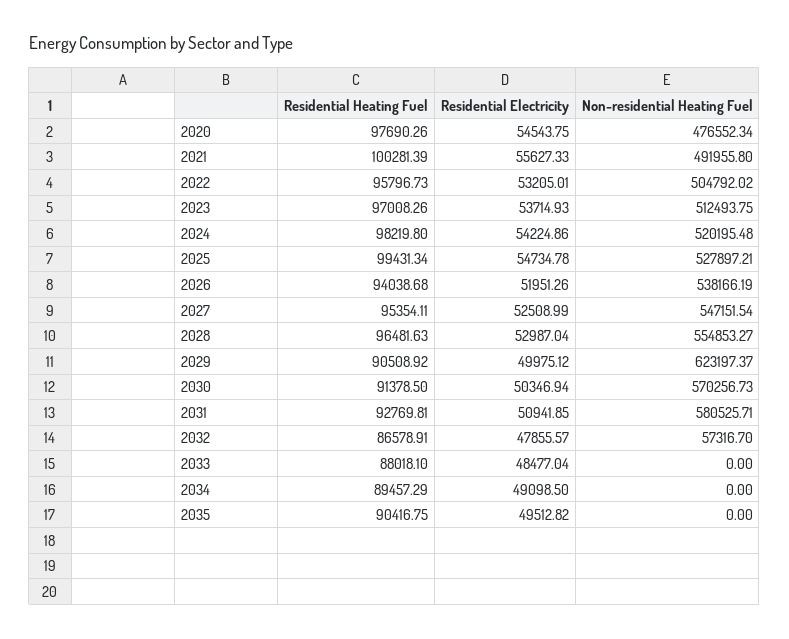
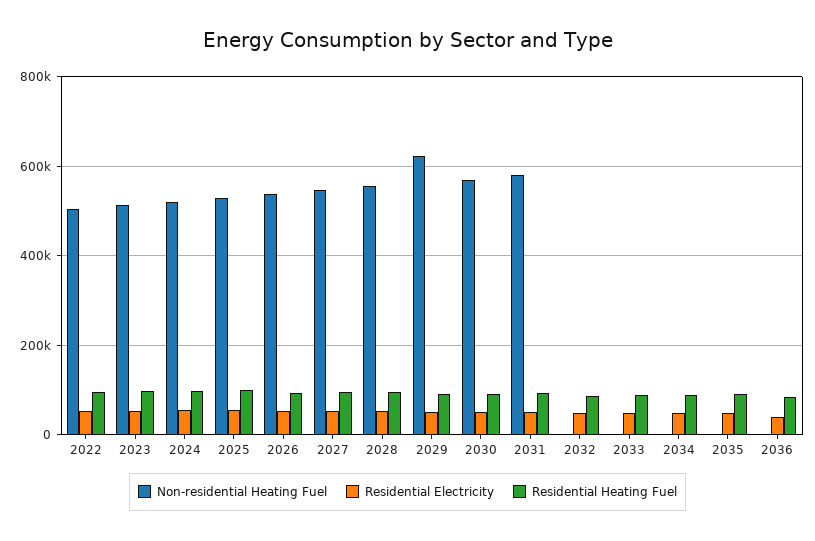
Residential Heating Fuel, 2020: 97690.26 -> none
Residential Electricity, 2020: 54543.75 -> none
Non-residential Heating Fuel, 2020: 476552.34 -> none
Residential Heating Fuel, 2021: 100281.39 -> none
Residential Electricity, 2021: 55627.33 -> none
Non-residential Heating Fuel, 2021: 491955.8 -> none
Non-residential Heating Fuel, 2032: 57316.7 -> 0
Non-residential Heating Fuel, 2036: none -> 0
Residential Electricity, 2036: none -> 40000
Residential Heating Fuel, 2036: none -> 80000

